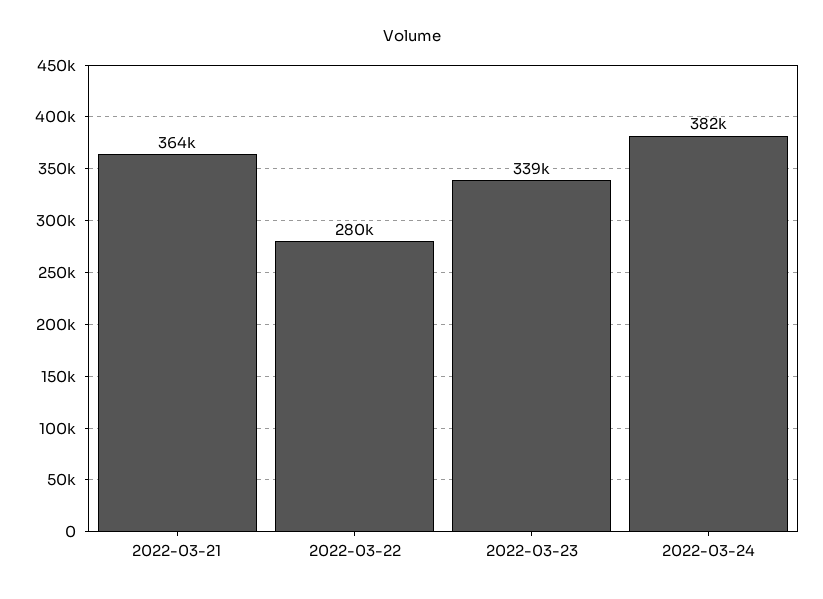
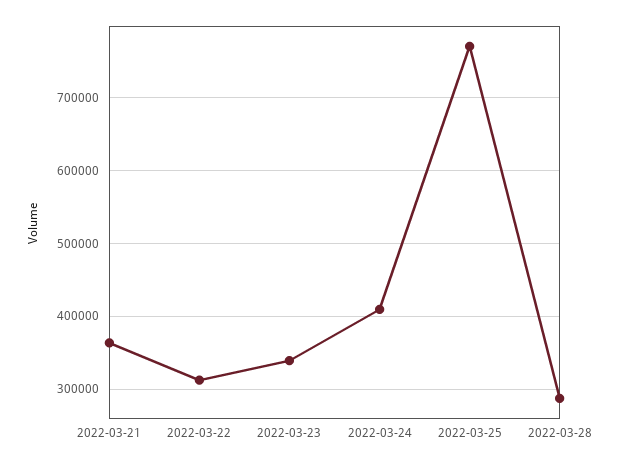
2022-03-22: 280000 -> 310000
2022-03-24: 382000 -> 410000
2022-03-25: none -> 770000
2022-03-28: none -> 290000

